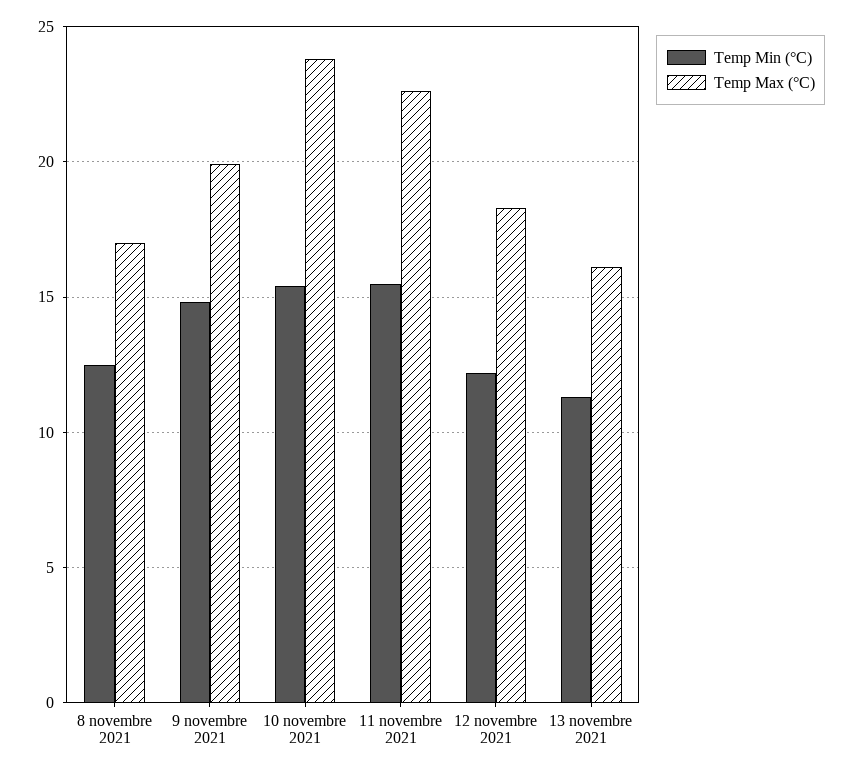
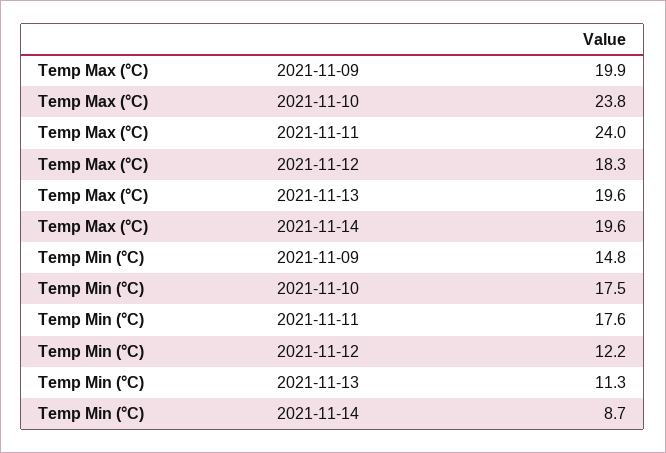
Temp Min (°C), 8 novembre 2021: 12.5 -> none
Temp Max (°C), 8 novembre 2021: 17 -> none
Temp Min (°C), 10 novembre 2021: 15.5 -> 17.5
Temp Min (°C), 11 novembre 2021: 15.5 -> 17.6
Temp Max (°C), 11 novembre 2021: 22.5 -> 24
Temp Max (°C), 13 novembre 2021: 16 -> 19.6
Temp Max (°C), 2021-11-14: none -> 19.6
Temp Min (°C), 2021-11-14: none -> 8.7

